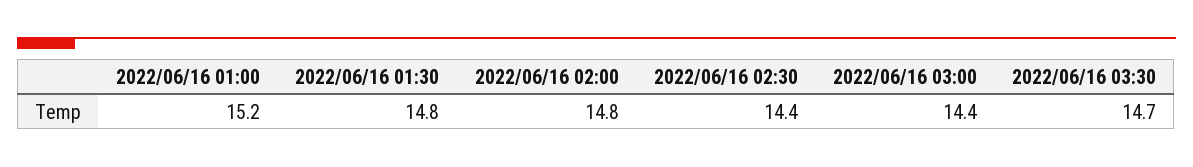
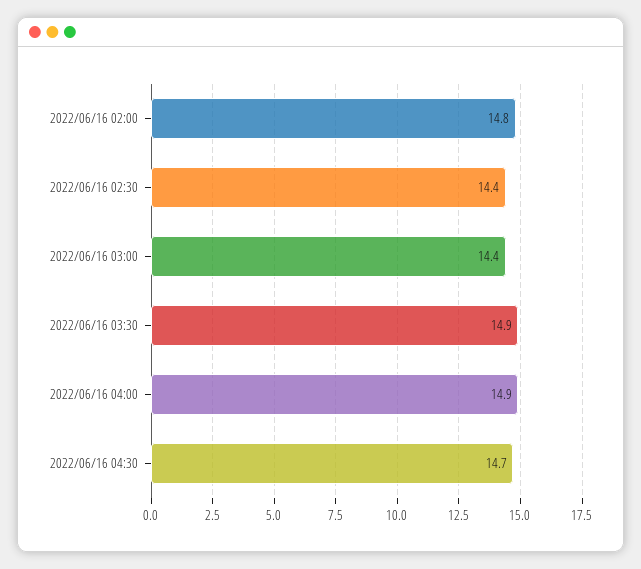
2022/06/16 01:00: 15.2 -> none
2022/06/16 01:30: 14.8 -> none
2022/06/16 03:30: 14.7 -> 14.9
2022/06/16 04:00: none -> 14.9
2022/06/16 04:30: none -> 14.7

